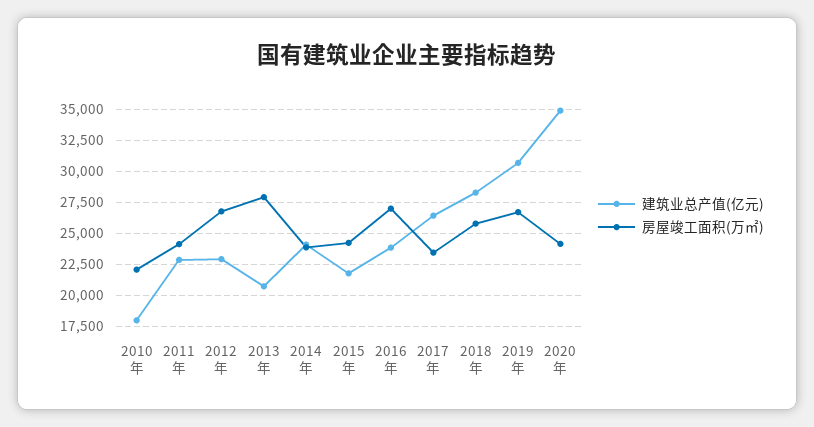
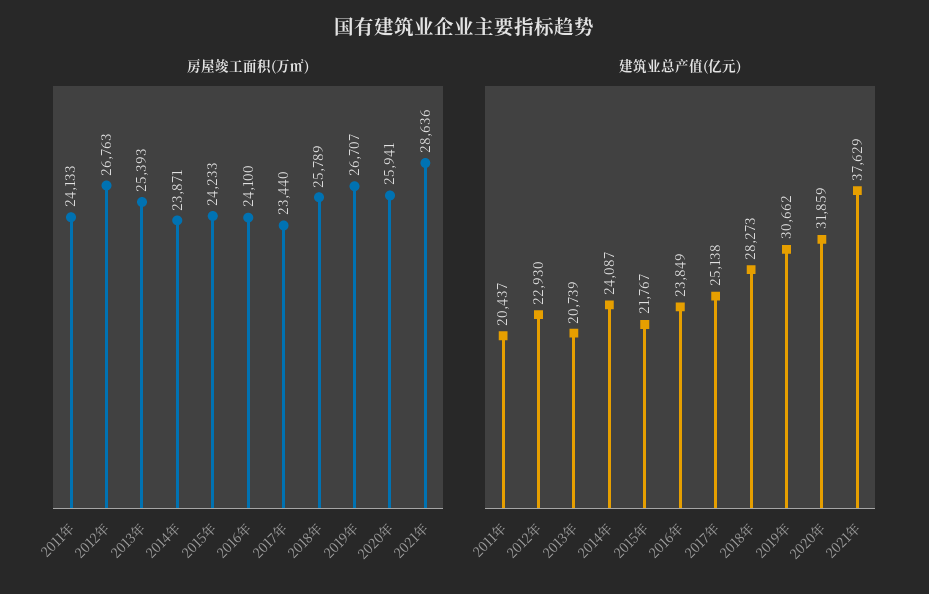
建筑业总产值(亿元), 2010年: 18000 -> none
房屋竣工面积(万㎡), 2010年: 22000 -> none
建筑业总产值(亿元), 2011年: 23000 -> 20437
房屋竣工面积(万㎡), 2013年: 28000 -> 25393
房屋竣工面积(万㎡), 2016年: 27000 -> 24100
建筑业总产值(亿元), 2017年: 26500 -> 25138
建筑业总产值(亿元), 2020年: 35000 -> 31859
房屋竣工面积(万㎡), 2020年: 24000 -> 25941
房屋竣工面积(万㎡), 2021年: none -> 28636
建筑业总产值(亿元), 2021年: none -> 37629

